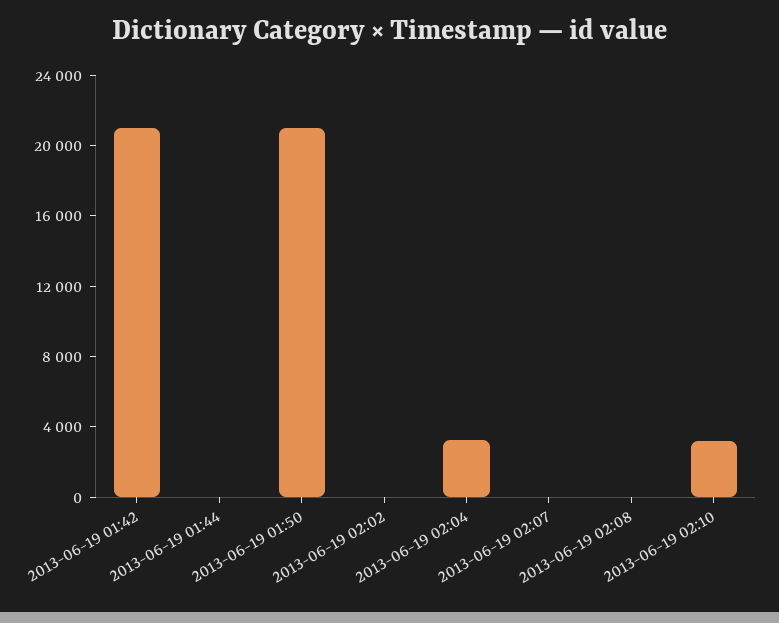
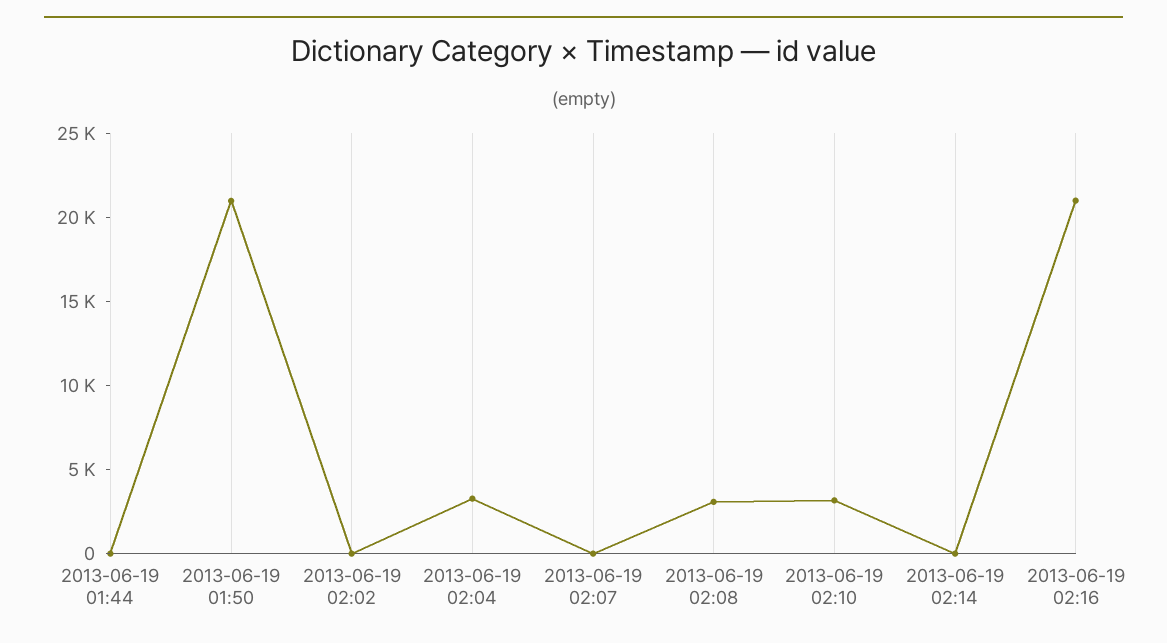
2013-06-19 01:42: 21000 -> none
2013-06-19 02:08: 0 -> 3000
2013-06-19 02:14: none -> 0
2013-06-19 02:16: none -> 21000

